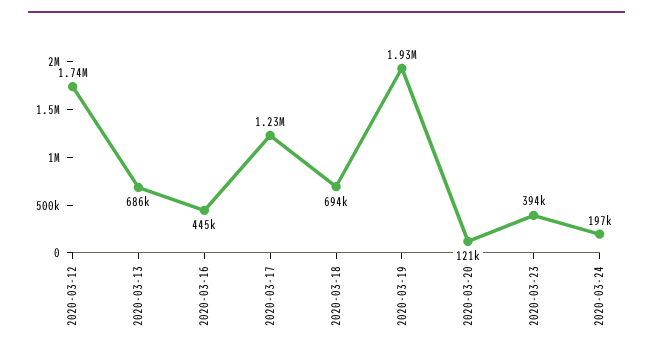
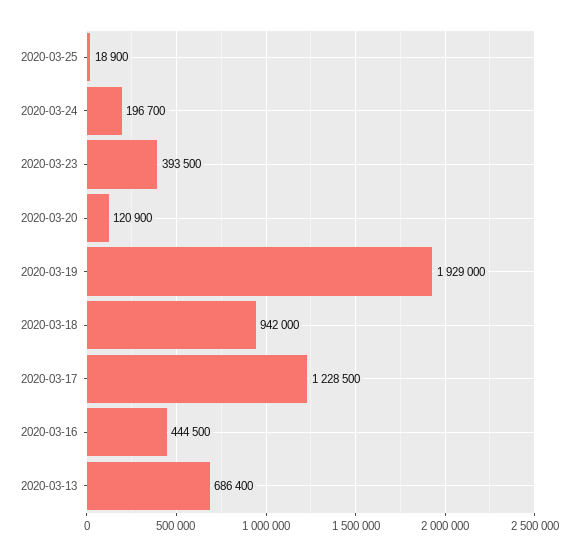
2020-03-12: 1740000 -> none
2020-03-18: 694000 -> 942000
2020-03-25: none -> 18900

